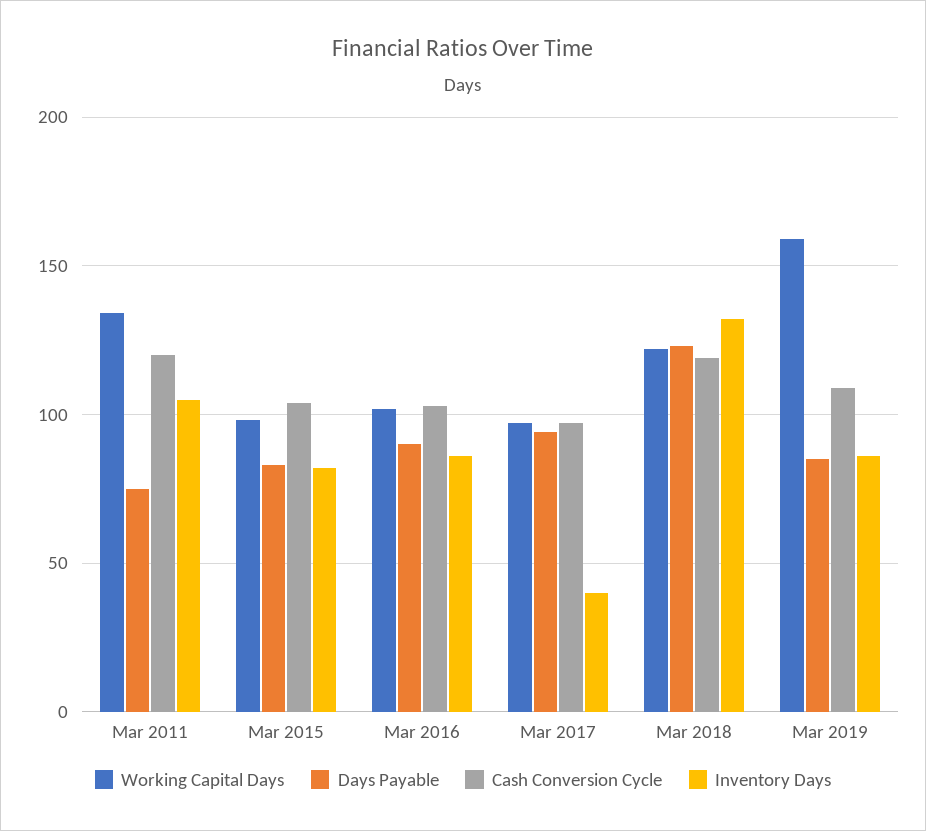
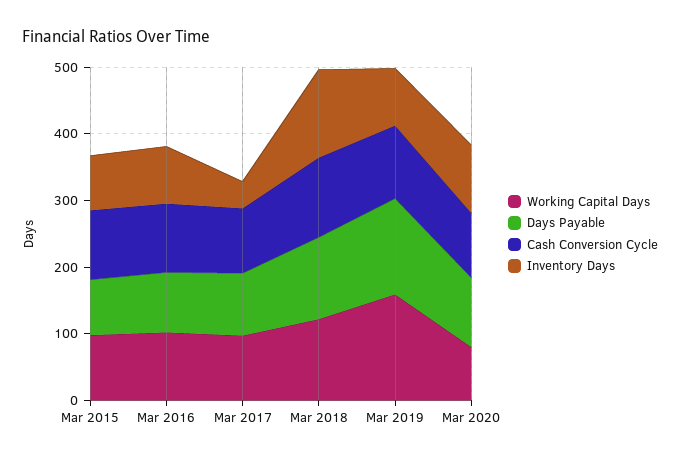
Working Capital Days, Mar 2011: 135 -> none
Days Payable, Mar 2011: 75 -> none
Cash Conversion Cycle, Mar 2011: 120 -> none
Inventory Days, Mar 2011: 105 -> none
Days Payable, Mar 2019: 85 -> 140
Working Capital Days, Mar 2020: none -> 80
Days Payable, Mar 2020: none -> 100
Cash Conversion Cycle, Mar 2020: none -> 100
Inventory Days, Mar 2020: none -> 100

